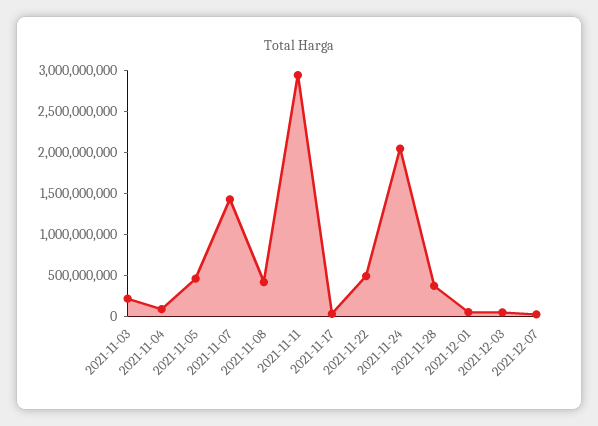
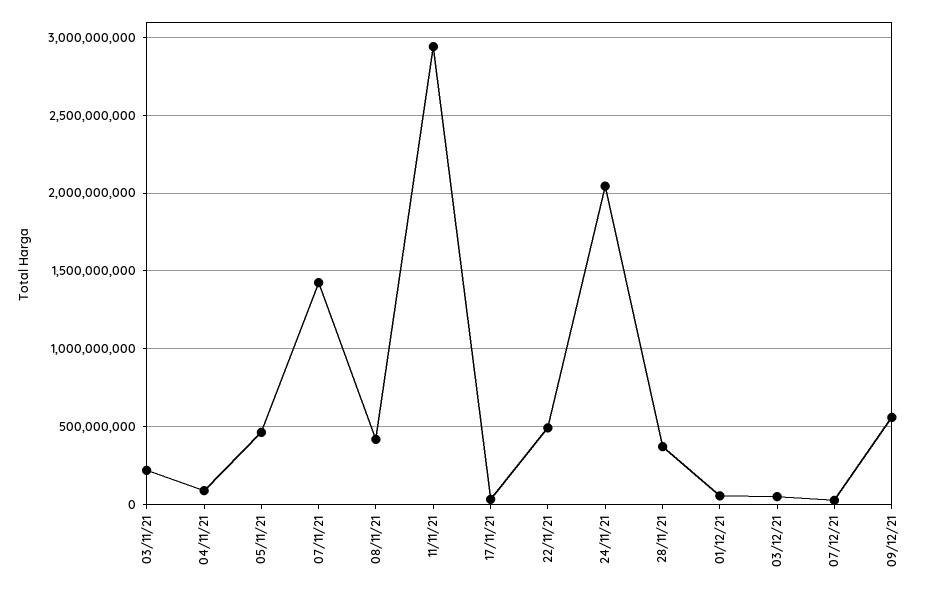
09/12/21: none -> 550000000

